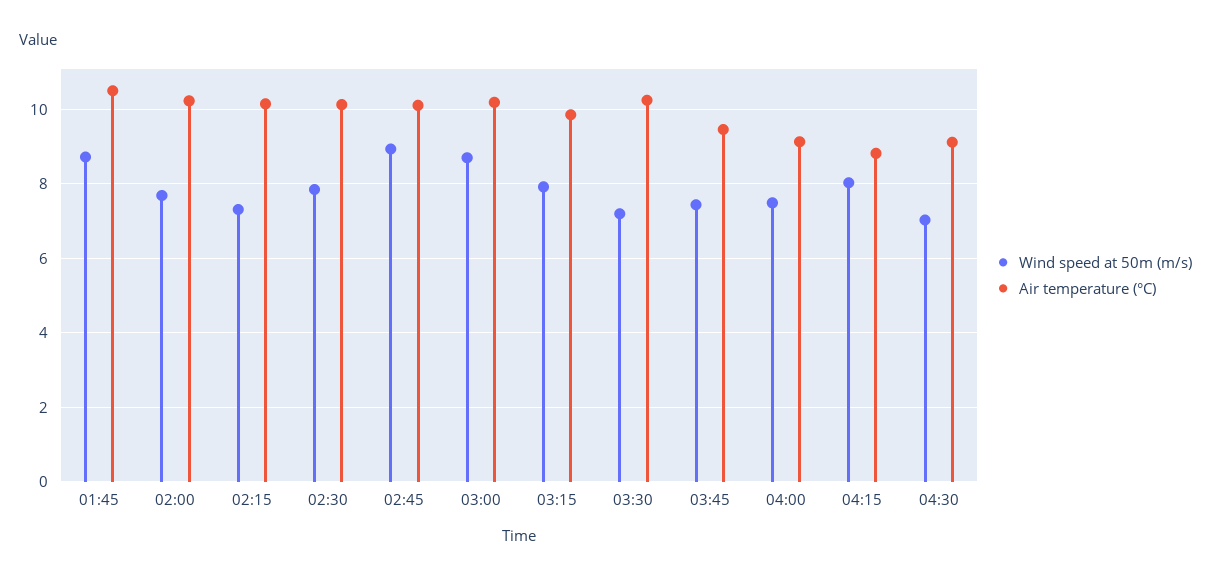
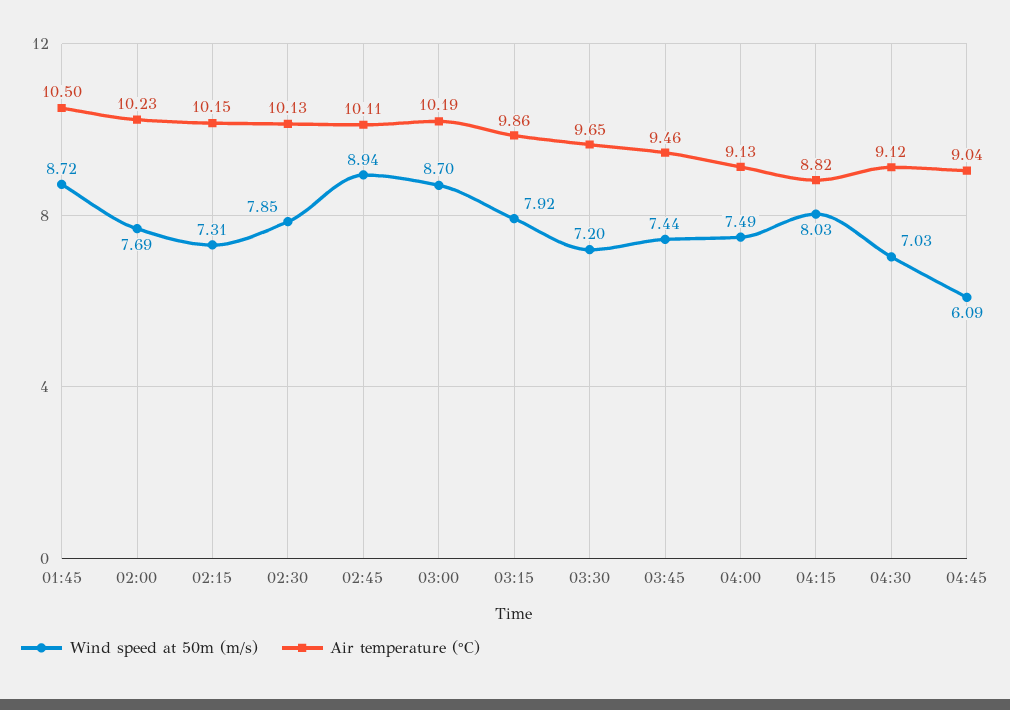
Air temperature (°C), 03:30: 10.2 -> 9.65
Wind speed at 50m (m/s), 04:45: none -> 6.09
Air temperature (°C), 04:45: none -> 9.04

